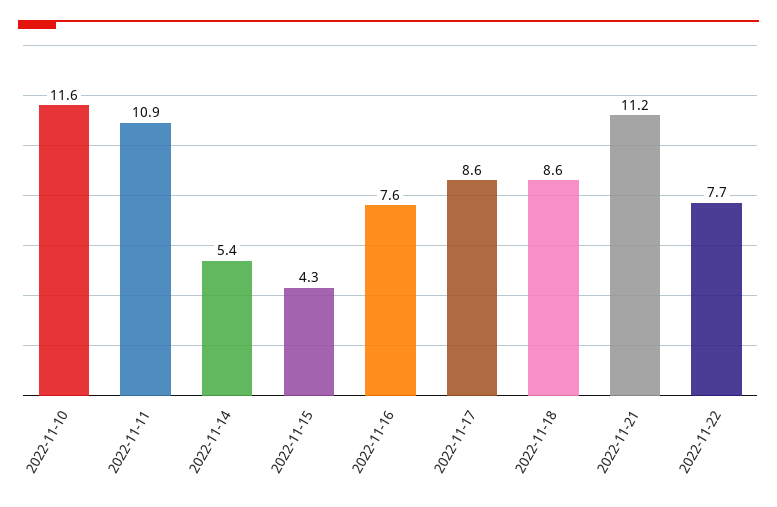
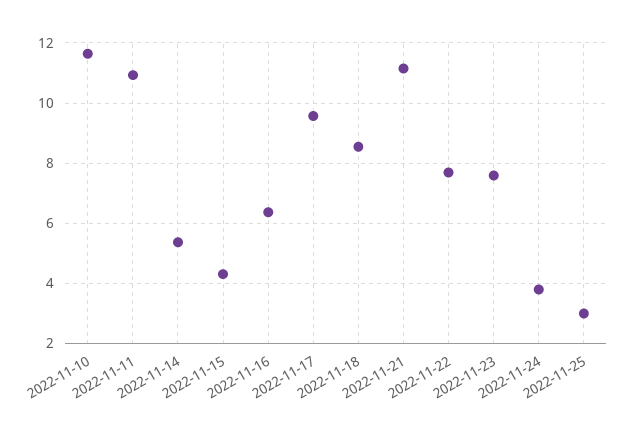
2022-11-16: 7.6 -> 6.4
2022-11-17: 8.6 -> 9.6
2022-11-23: none -> 7.6
2022-11-24: none -> 3.8
2022-11-25: none -> 3

